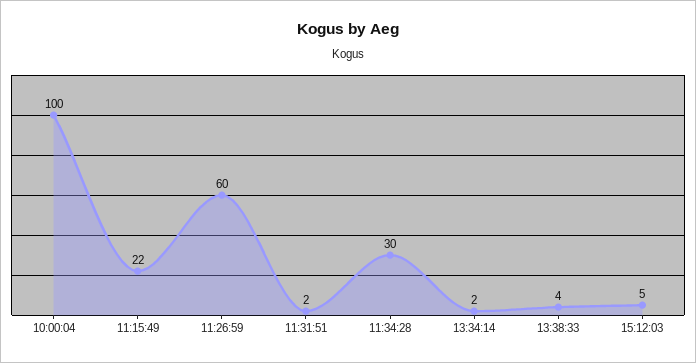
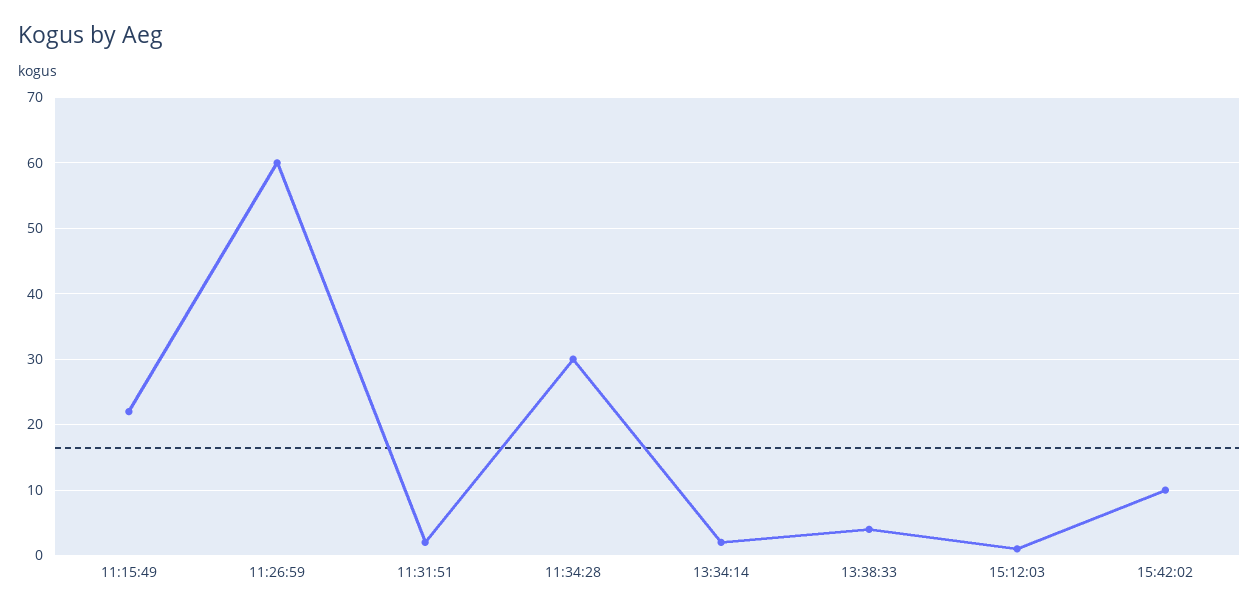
10:00:04: 100 -> none
15:12:03: 5 -> 1
15:42:02: none -> 10

